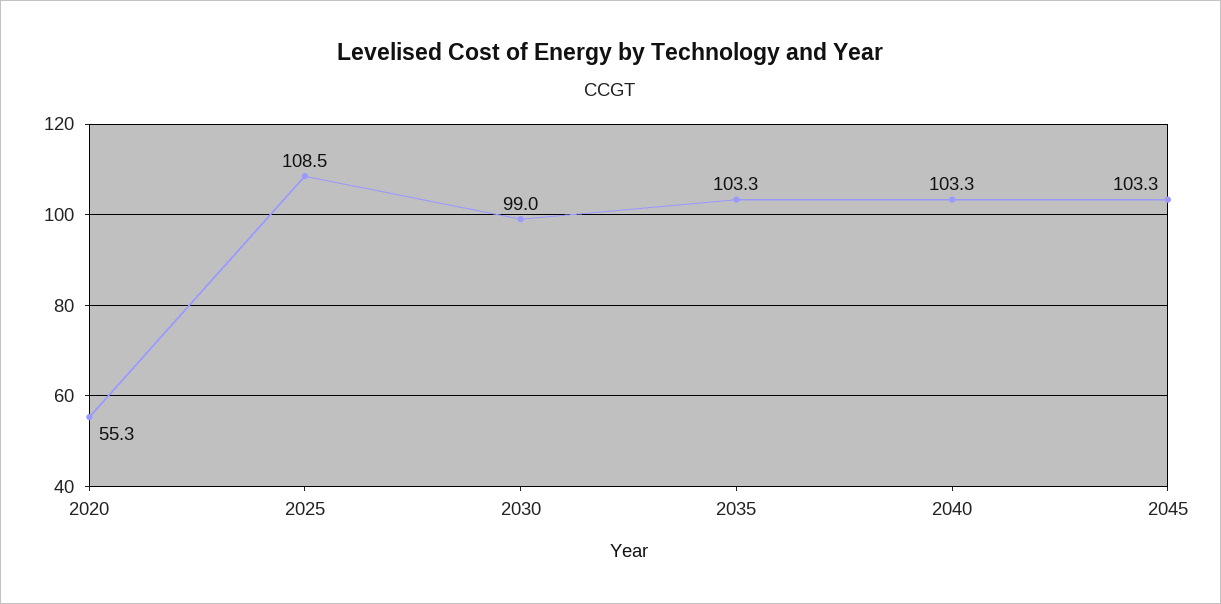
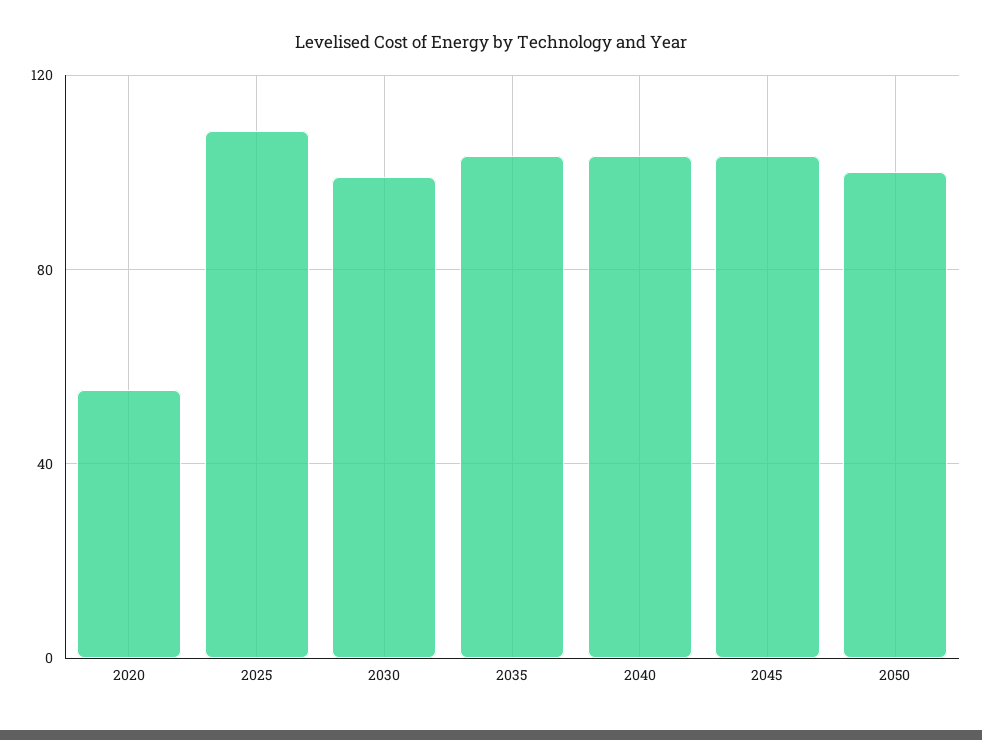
2050: none -> 100

